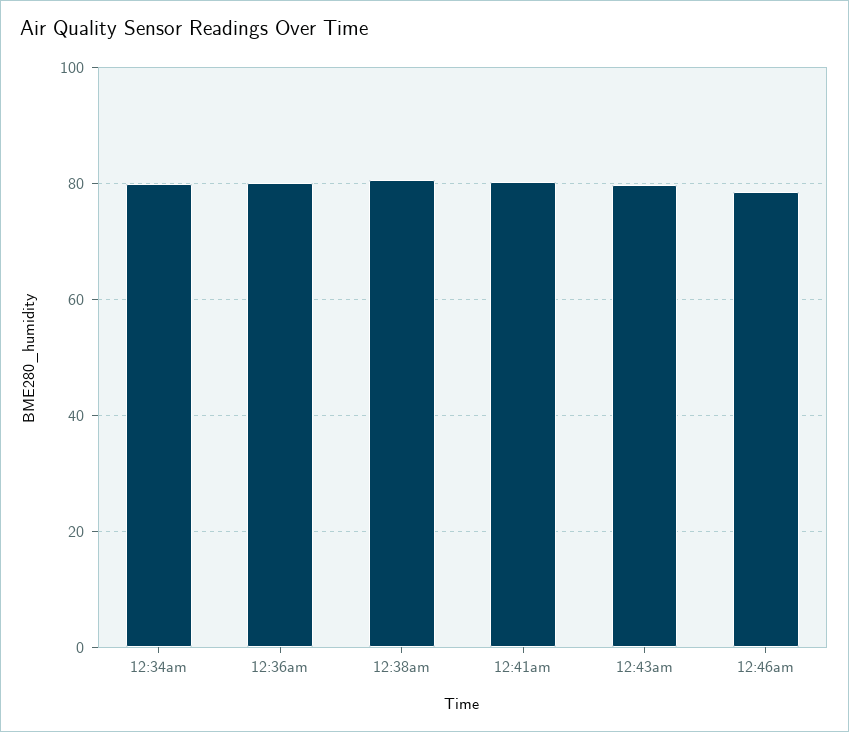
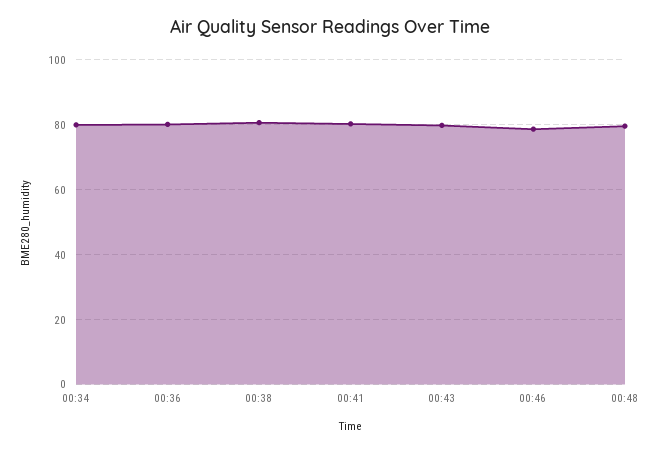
00:48: none -> 80

